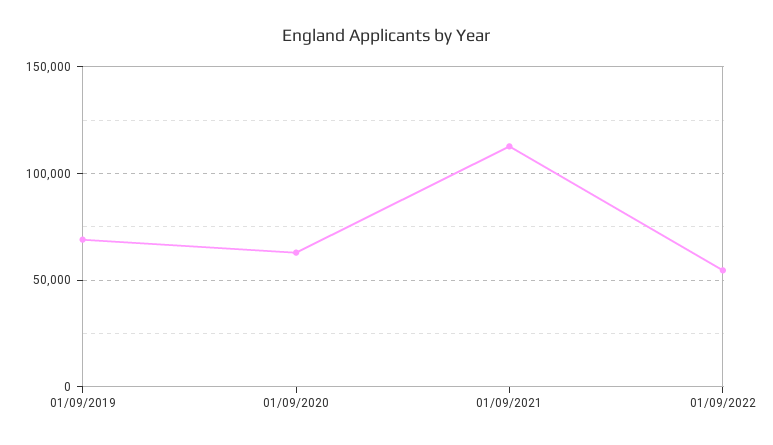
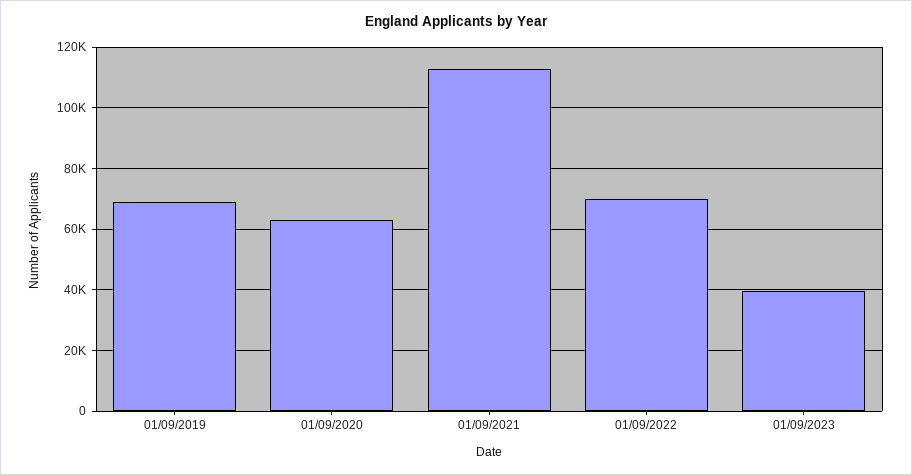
01/09/2022: 55000 -> 70000
01/09/2023: none -> 40000

